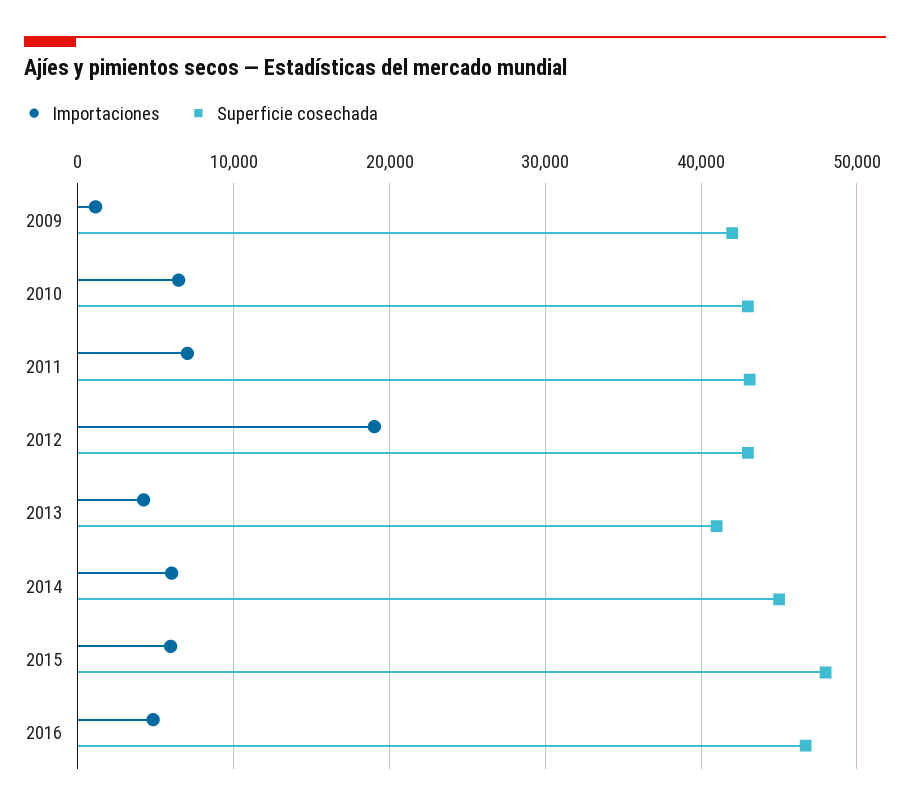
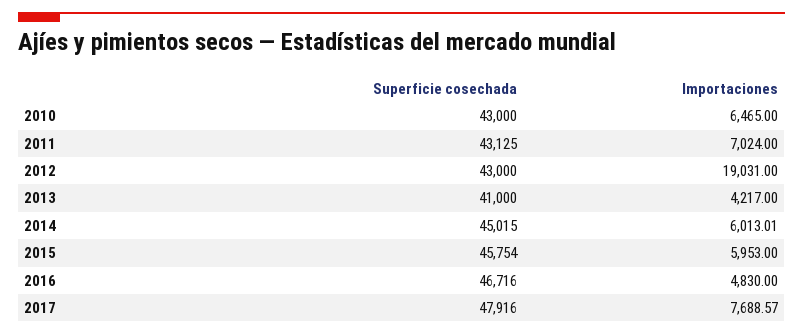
Importaciones, 2009: 1000 -> none
Superficie cosechada, 2009: 42000 -> none
Superficie cosechada, 2015: 48000 -> 45754
Superficie cosechada, 2017: none -> 47916
Importaciones, 2017: none -> 7688.57

